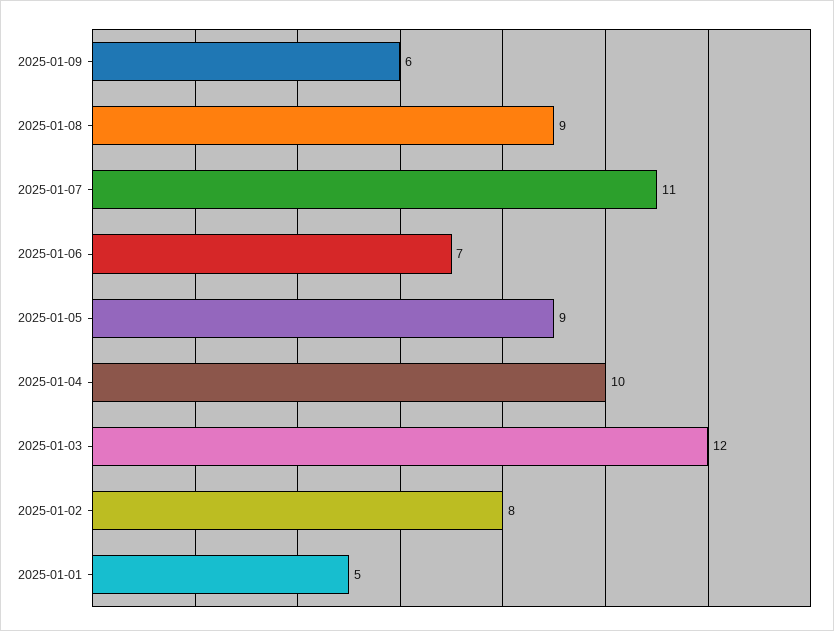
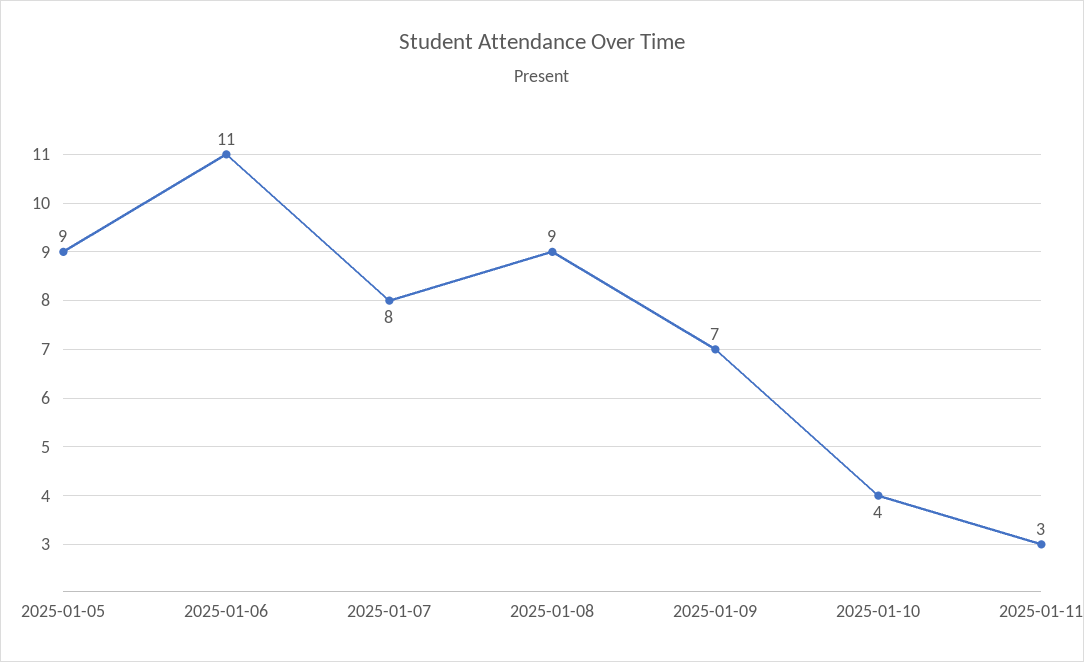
2025-01-09: 6 -> 7
2025-01-07: 11 -> 8
2025-01-06: 7 -> 11
2025-01-04: 10 -> none
2025-01-03: 12 -> none
2025-01-02: 8 -> none
2025-01-01: 5 -> none
2025-01-10: none -> 4
2025-01-11: none -> 3

